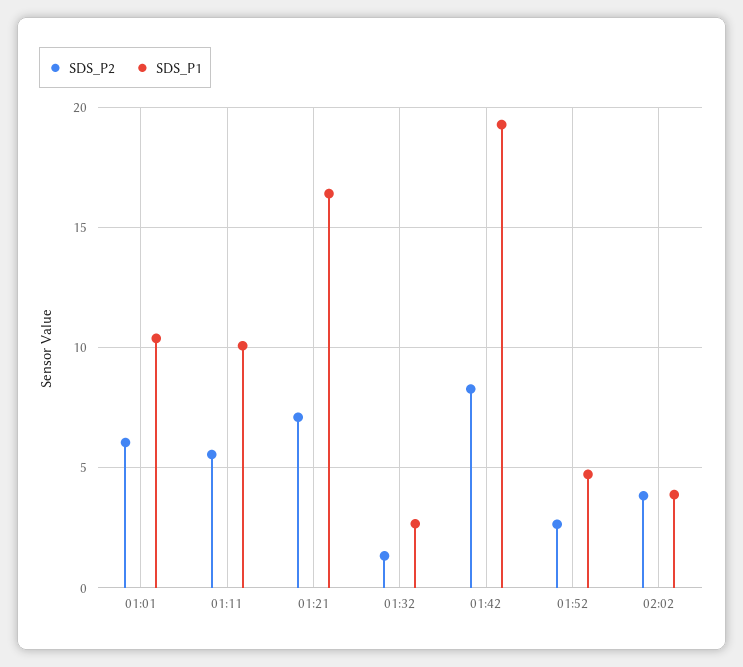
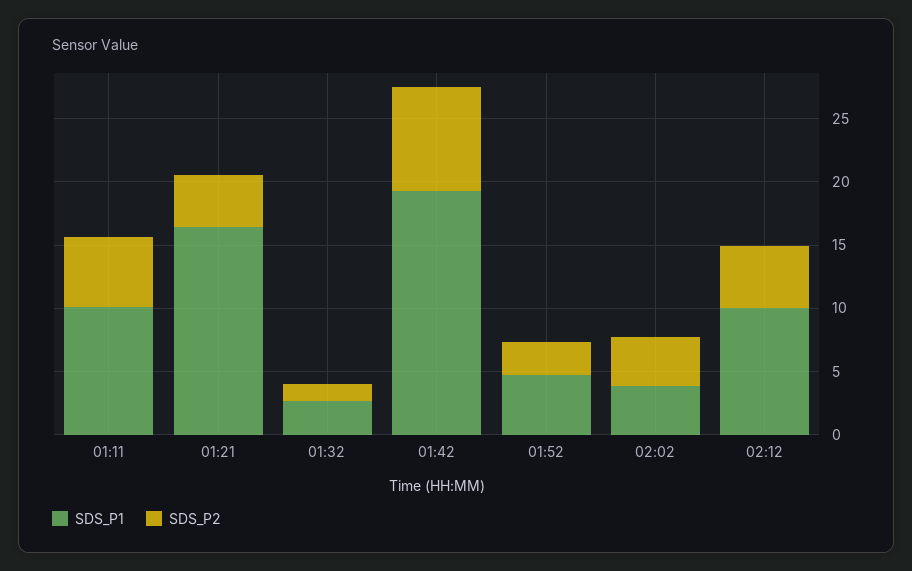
SDS_P2, 01:01: 6 -> none
SDS_P1, 01:01: 10.5 -> none
SDS_P2, 01:21: 7 -> 4
SDS_P1, 02:12: none -> 10
SDS_P2, 02:12: none -> 5

